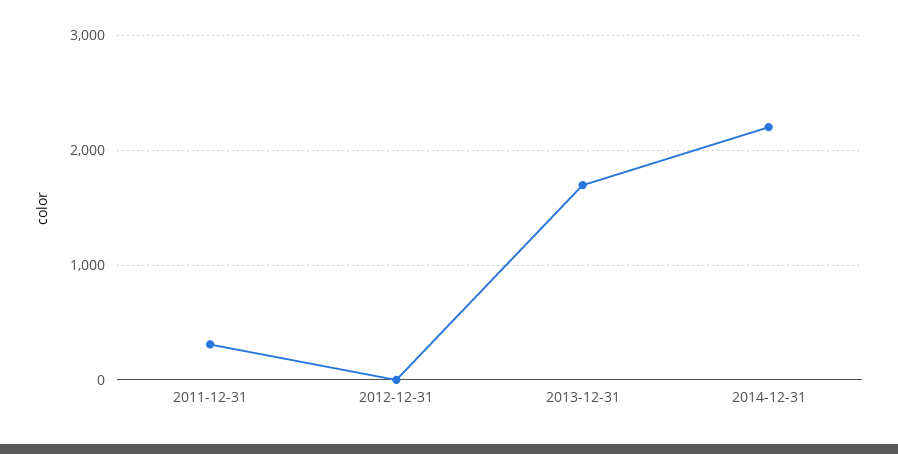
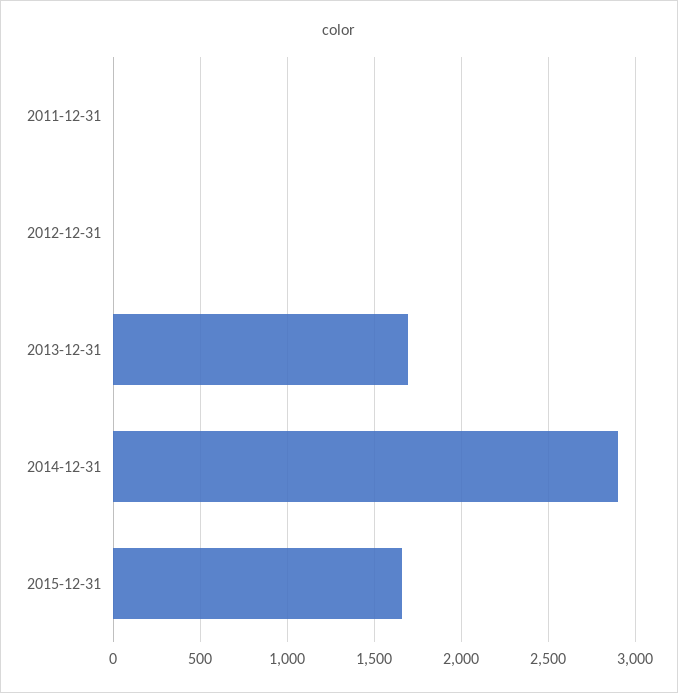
2011-12-31: 300 -> 0
2014-12-31: 2200 -> 2900
2015-12-31: none -> 1650

